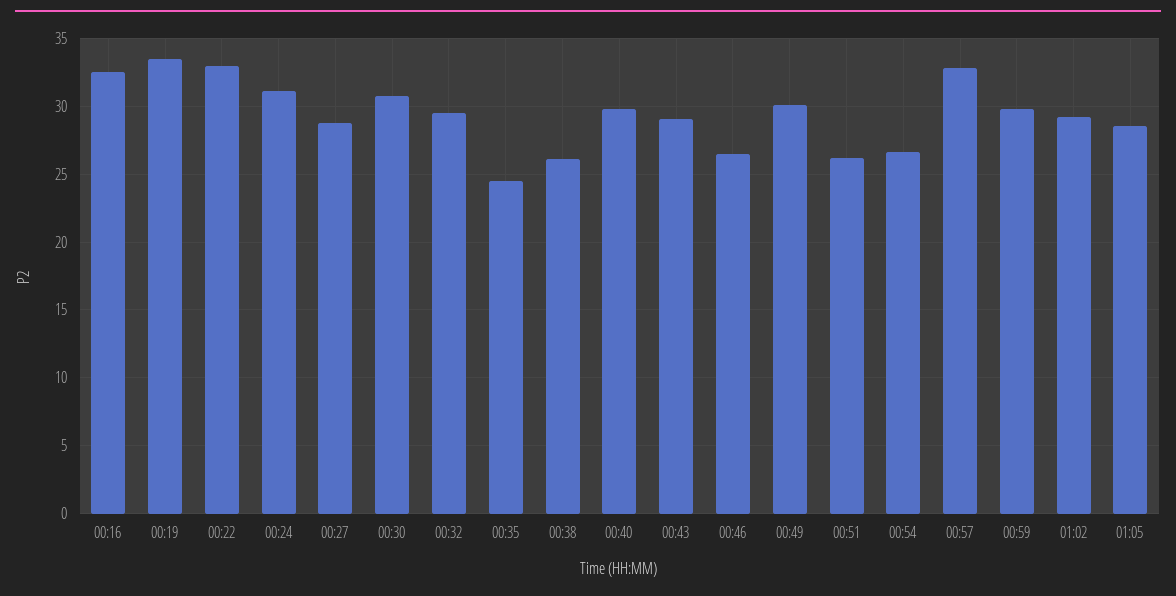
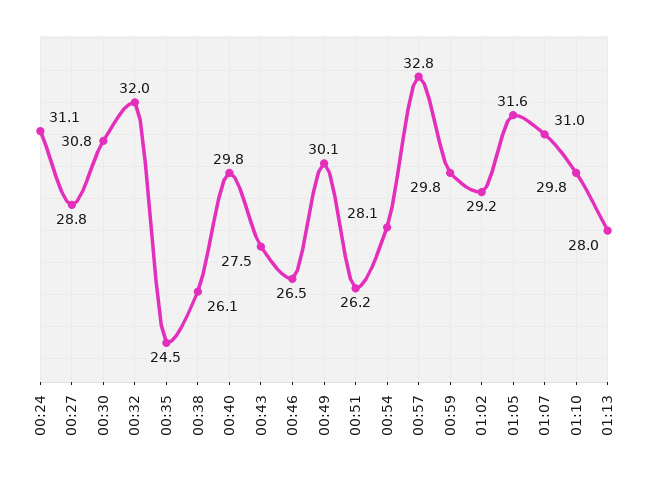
00:16: 32.5 -> none
00:19: 33.5 -> none
00:22: 33 -> none
00:32: 29.5 -> 32
00:43: 29 -> 27.5
00:54: 26.5 -> 28.1
01:05: 28.5 -> 31.6
01:07: none -> 31
01:10: none -> 29.8
01:13: none -> 28

